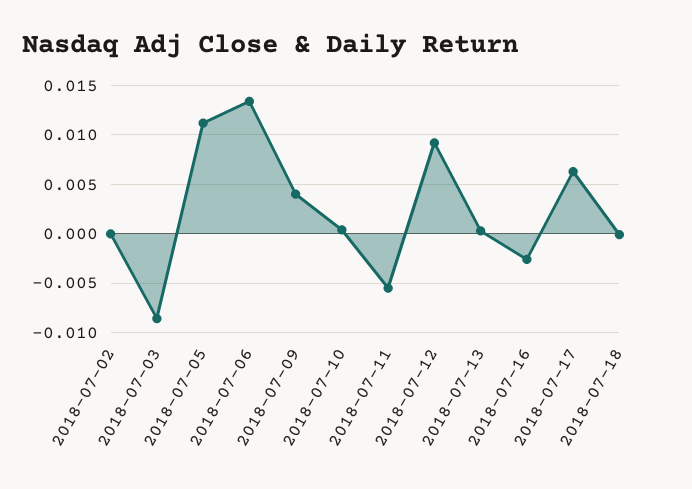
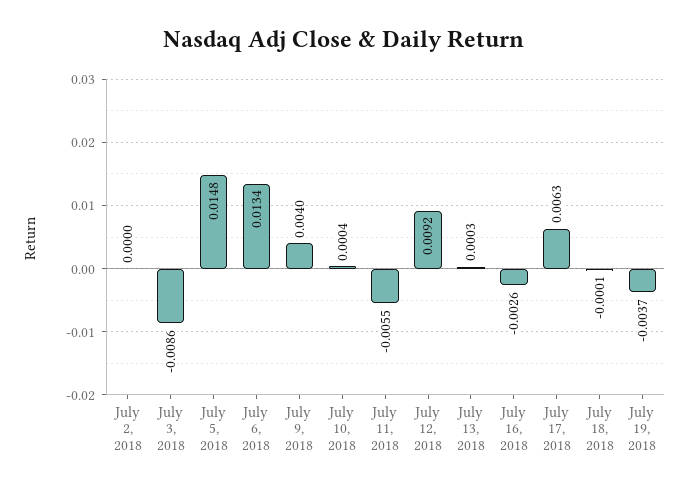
2018-07-05: 0.011 -> 0.0148
July 19, 2018: none -> -0.0037

